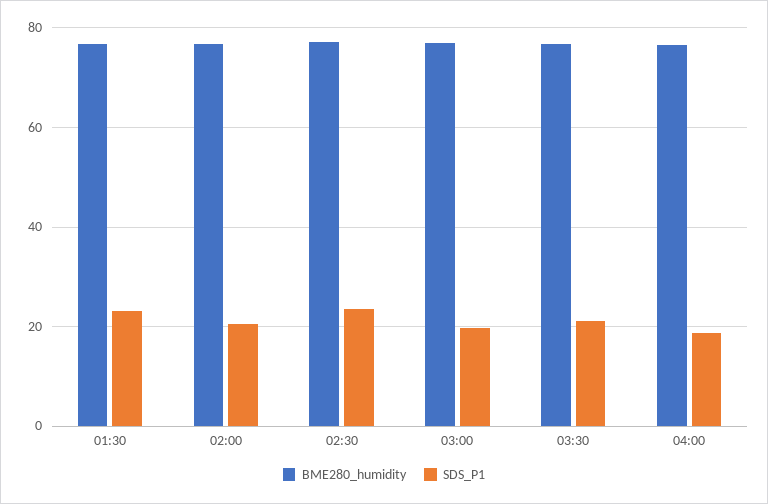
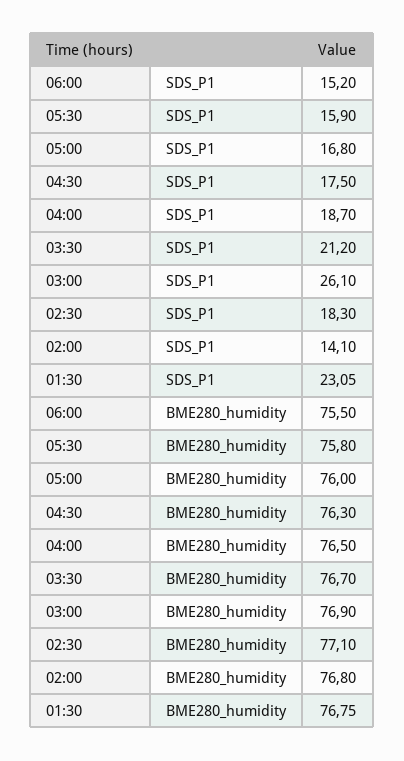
SDS_P1, 02:00: 20 -> 14.1
SDS_P1, 02:30: 24 -> 18.3
SDS_P1, 03:00: 20 -> 26.1
SDS_P1, 06:00: none -> 15.2
SDS_P1, 05:30: none -> 15.9
SDS_P1, 05:00: none -> 16.8
SDS_P1, 04:30: none -> 17.5
BME280_humidity, 06:00: none -> 75.5
BME280_humidity, 05:30: none -> 75.8
BME280_humidity, 05:00: none -> 76
BME280_humidity, 04:30: none -> 76.3

